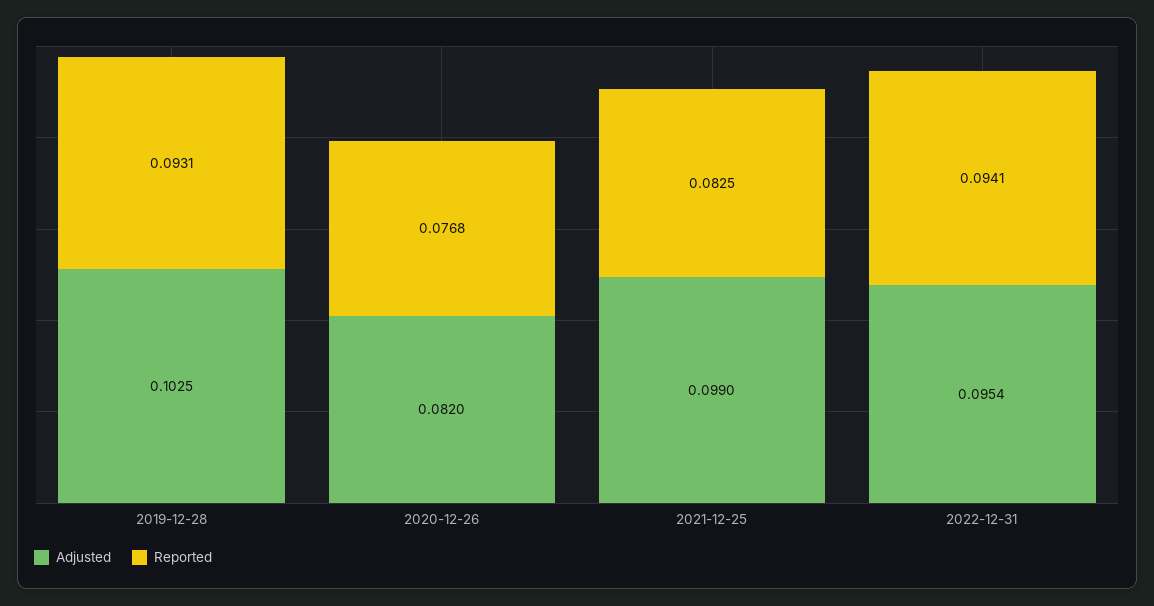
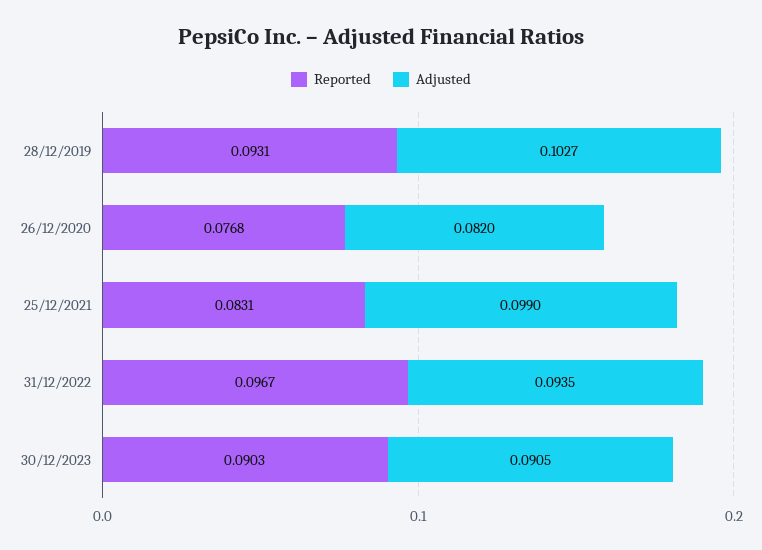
Adjusted, 2019-12-28: 0.1025 -> 0.1027
Reported, 2021-12-25: 0.0825 -> 0.0831
Adjusted, 2022-12-31: 0.0954 -> 0.0935
Reported, 2022-12-31: 0.0941 -> 0.0967
Reported, 30/12/2023: none -> 0.0903
Adjusted, 30/12/2023: none -> 0.0905

